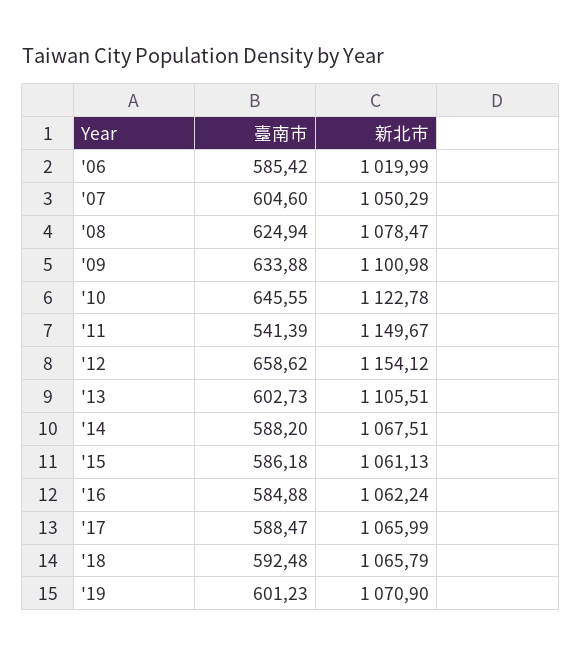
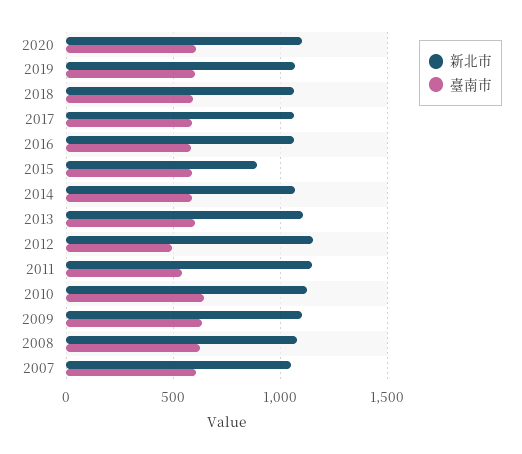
臺南市, '06: 585.42 -> none
新北市, '06: 1019.99 -> none
臺南市, '12: 658.62 -> 500
新北市, '15: 1061.13 -> 900
新北市, 2020: none -> 1100
臺南市, 2020: none -> 600

